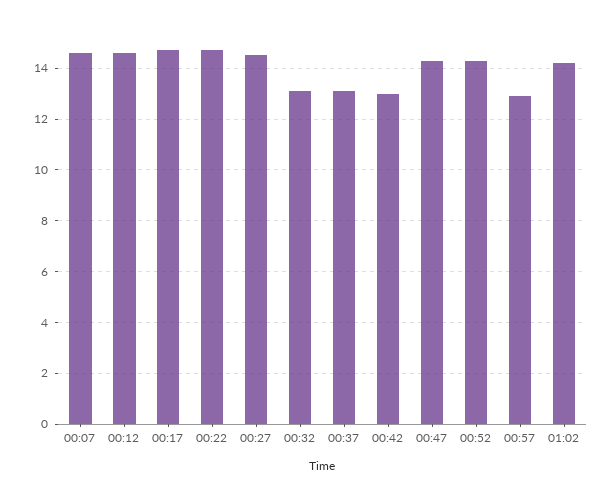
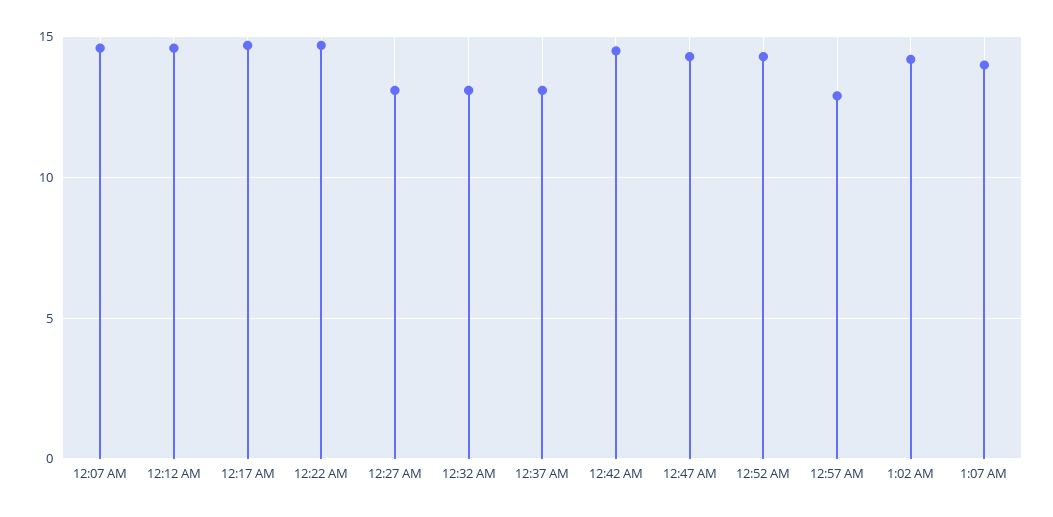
00:27: 14.5 -> 13
00:42: 13 -> 14.5
1:07 AM: none -> 14

